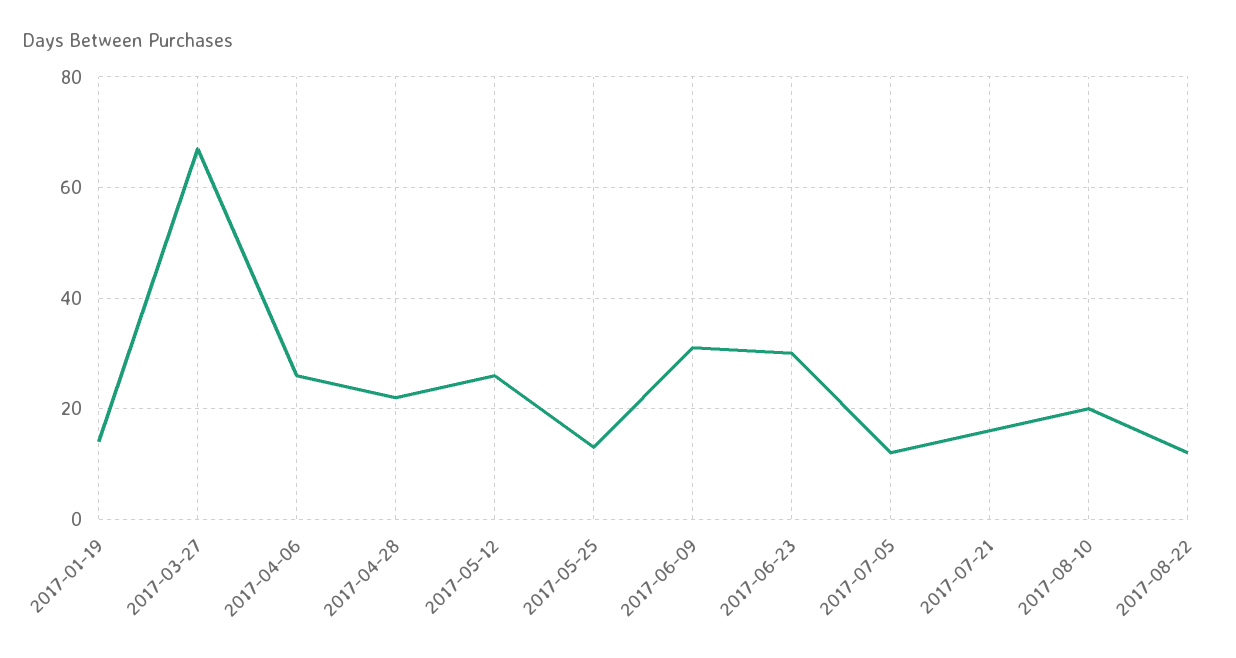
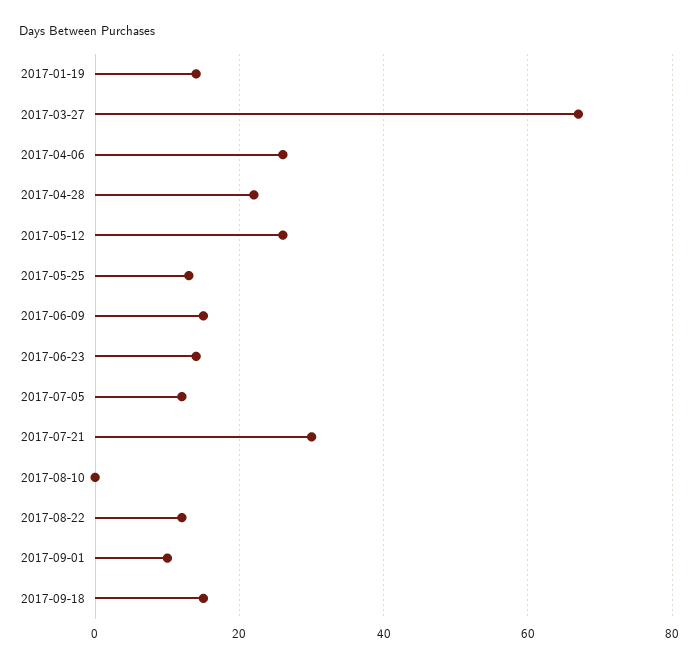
2017-06-09: 30 -> 15
2017-06-23: 30 -> 15
2017-07-21: 15 -> 30
2017-08-10: 20 -> 0
2017-09-01: none -> 10
2017-09-18: none -> 15

